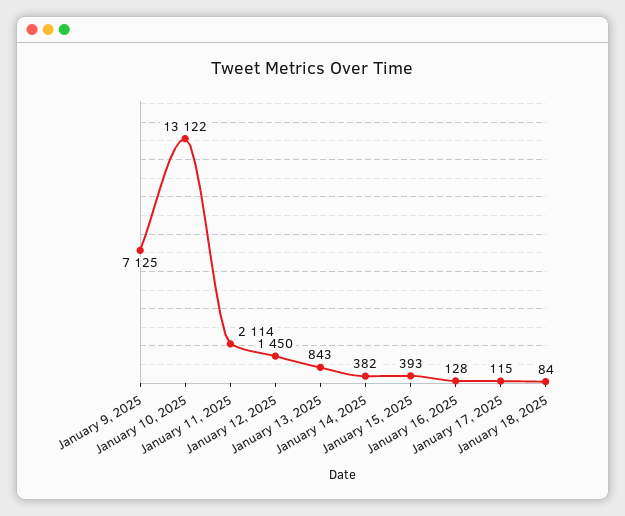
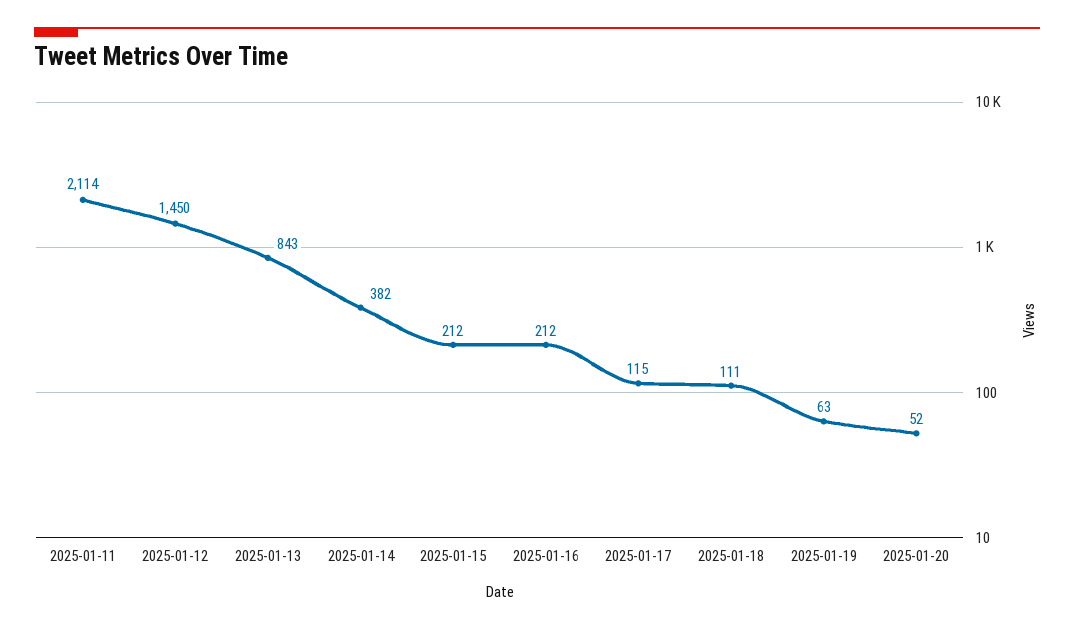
January 9, 2025: 7125 -> none
January 10, 2025: 13122 -> none
January 15, 2025: 393 -> 212
January 16, 2025: 128 -> 212
January 18, 2025: 84 -> 111
2025-01-19: none -> 63
2025-01-20: none -> 52

